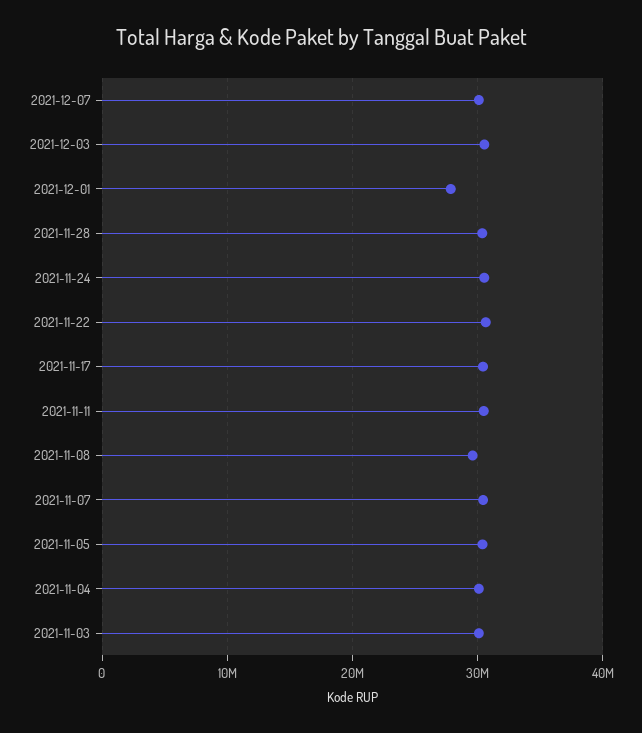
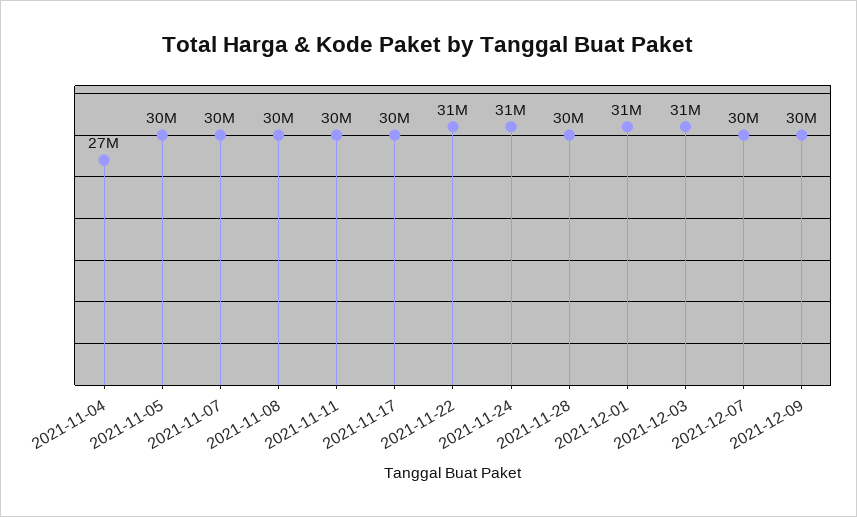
2021-12-01: 28000000 -> 31000000
2021-11-04: 30000000 -> 27000000
2021-11-03: 30000000 -> none
2021-12-09: none -> 30000000

